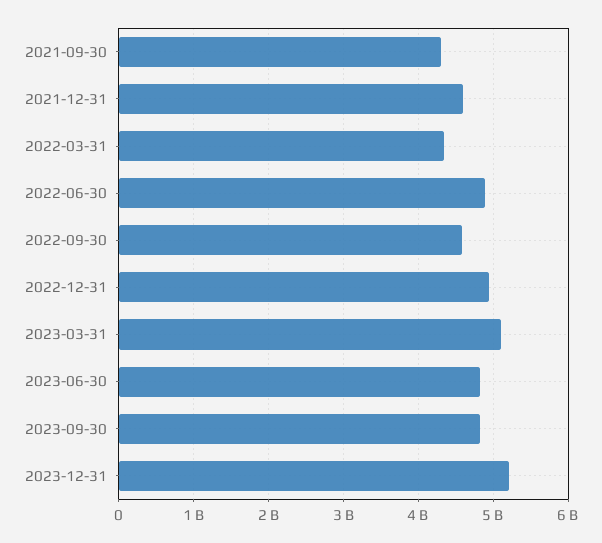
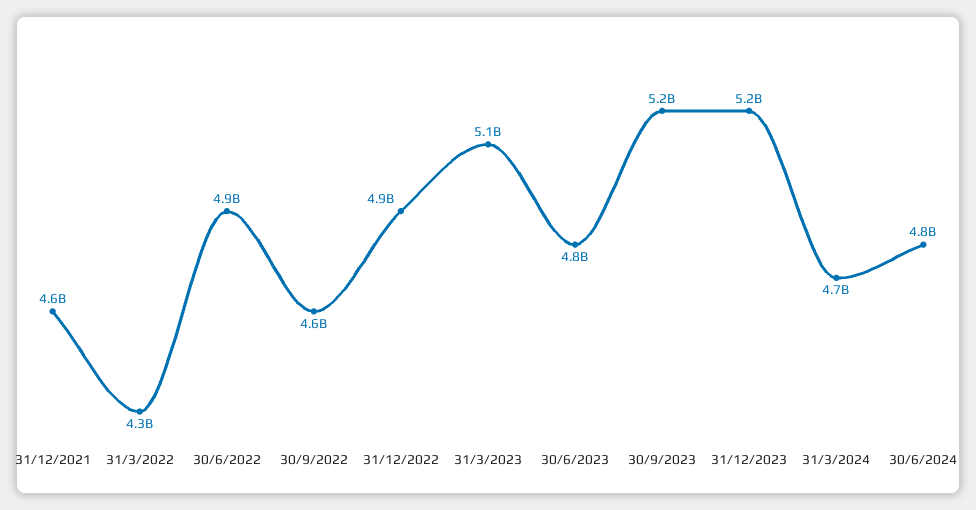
2021-09-30: 4300000000 -> none
2023-09-30: 4800000000 -> 5200000000
31/3/2024: none -> 4700000000
30/6/2024: none -> 4800000000

